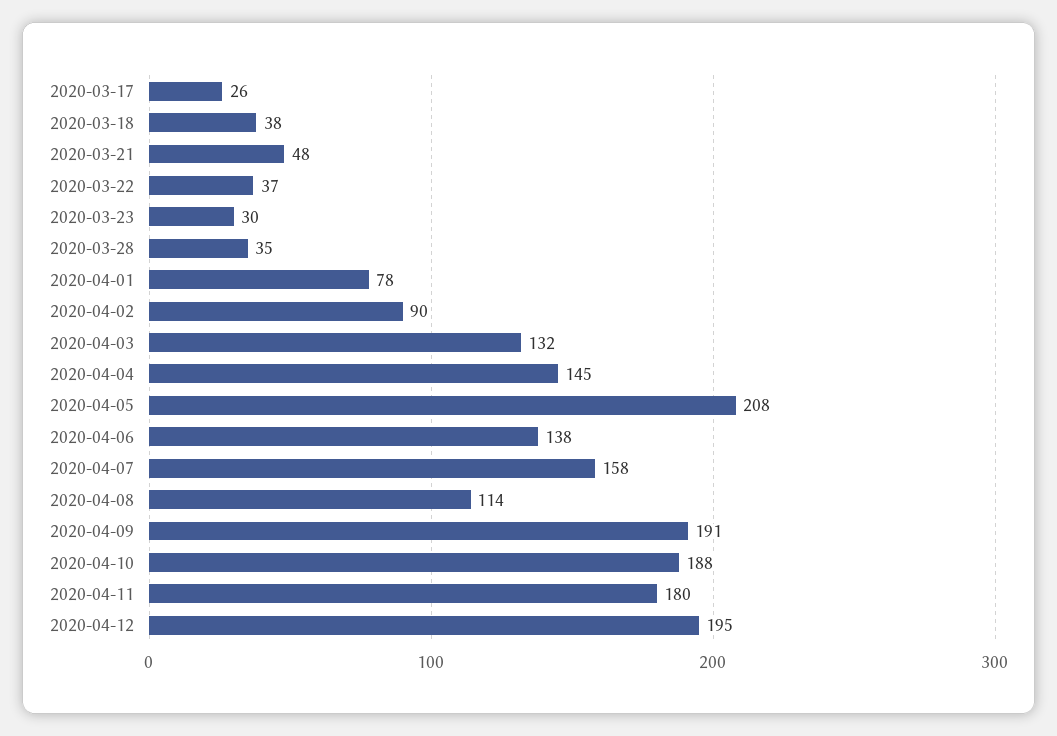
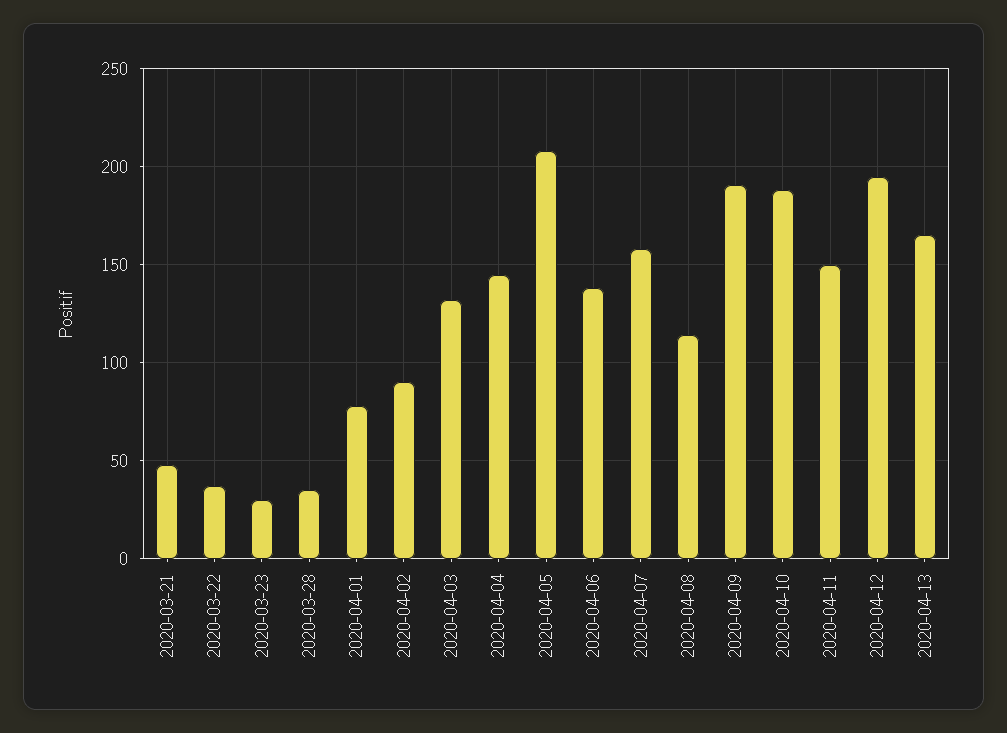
2020-03-17: 26 -> none
2020-03-18: 38 -> none
2020-04-11: 180 -> 150
2020-04-13: none -> 165

